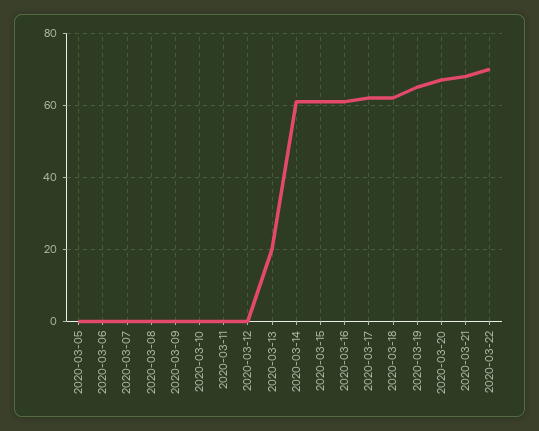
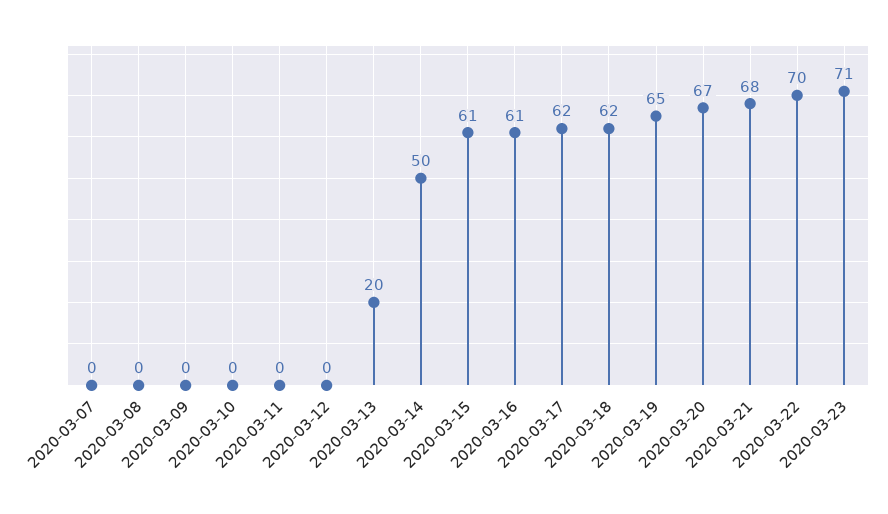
2020-03-05: 0 -> none
2020-03-06: 0 -> none
2020-03-14: 60 -> 50
2020-03-23: none -> 71

